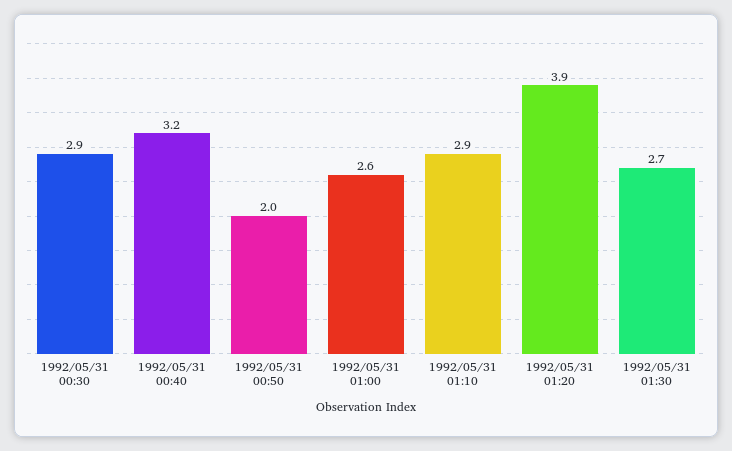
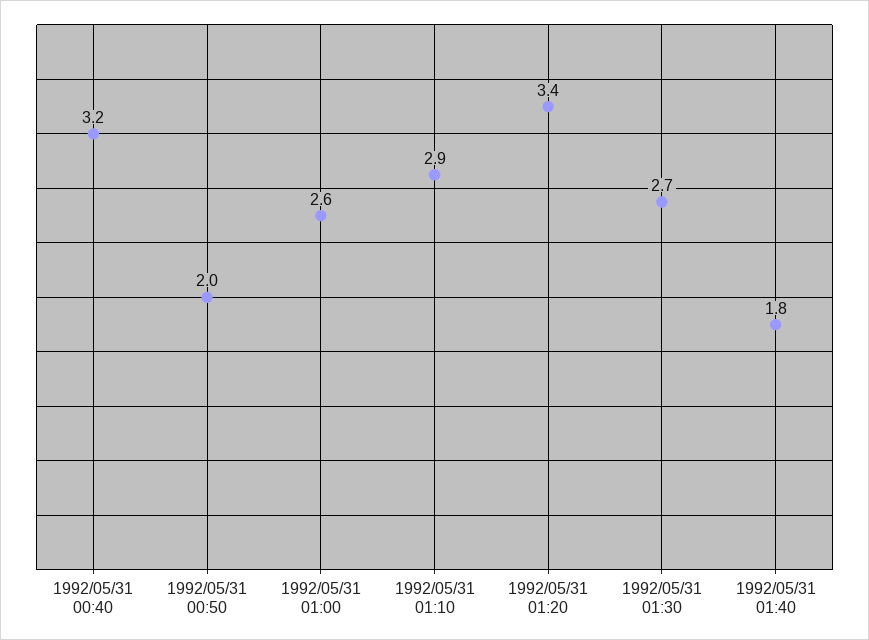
1992/05/31 00:30: 2.9 -> none
1992/05/31 01:20: 3.9 -> 3.4
1992/05/31 01:40: none -> 1.8

